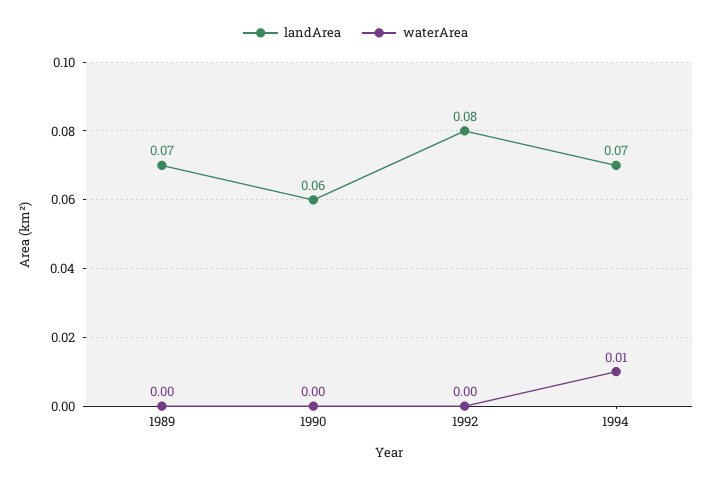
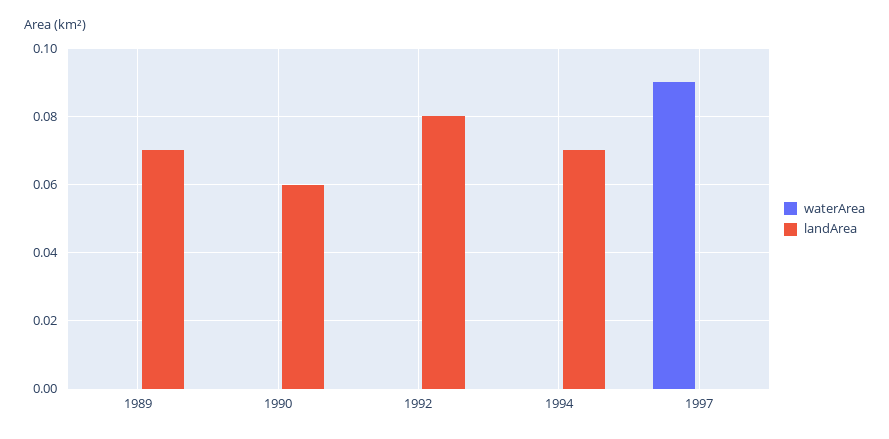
waterArea, 1994: 0.01 -> 0
waterArea, 1997: none -> 0.09
landArea, 1997: none -> 0

